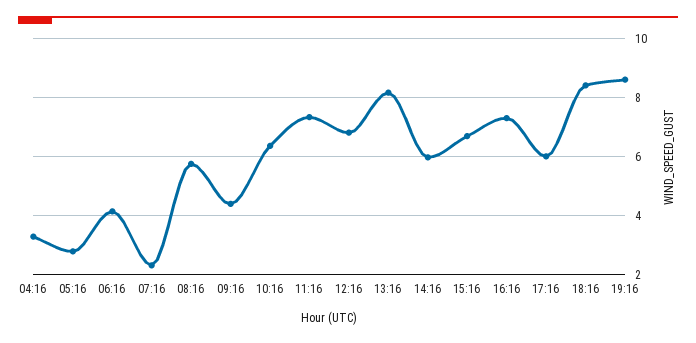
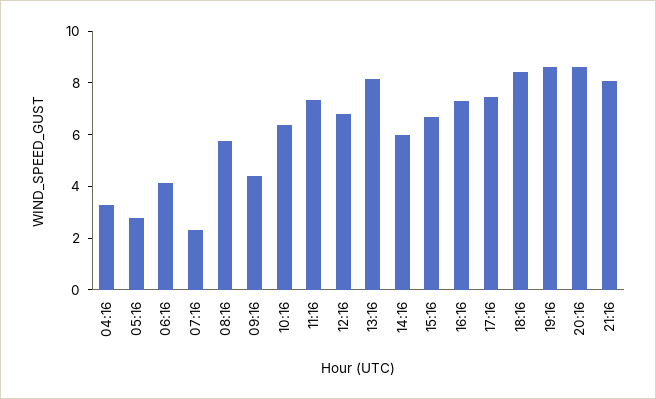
17:16: 6 -> 7.5
20:16: none -> 8.5
21:16: none -> 8

